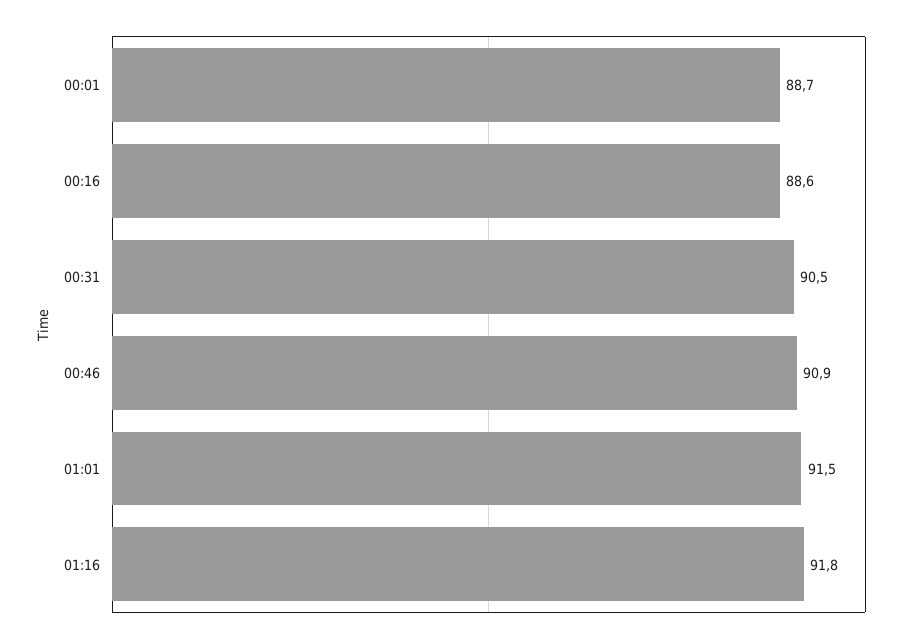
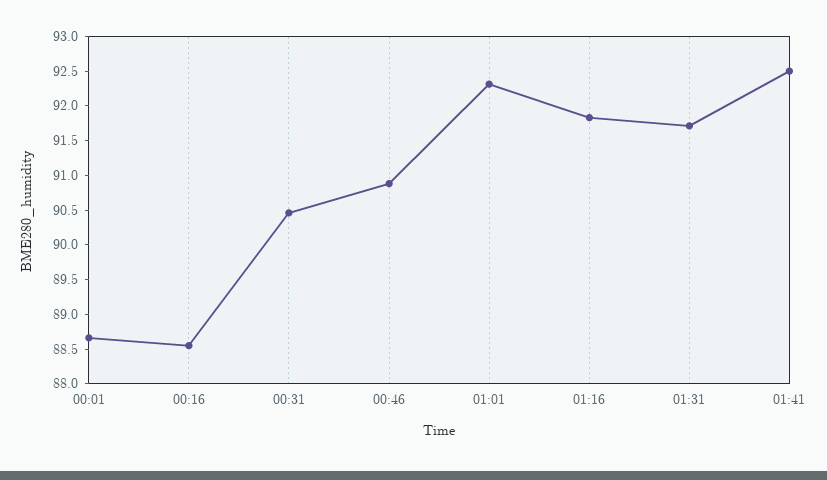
01:01: 91.5 -> 92.25
01:31: none -> 91.75
01:41: none -> 92.5

